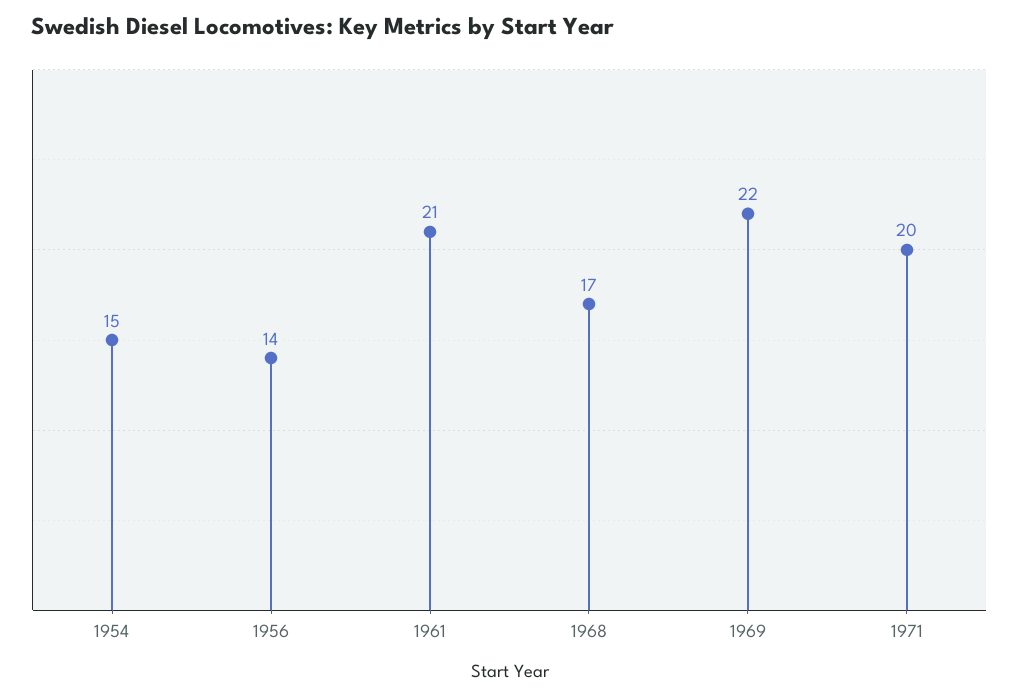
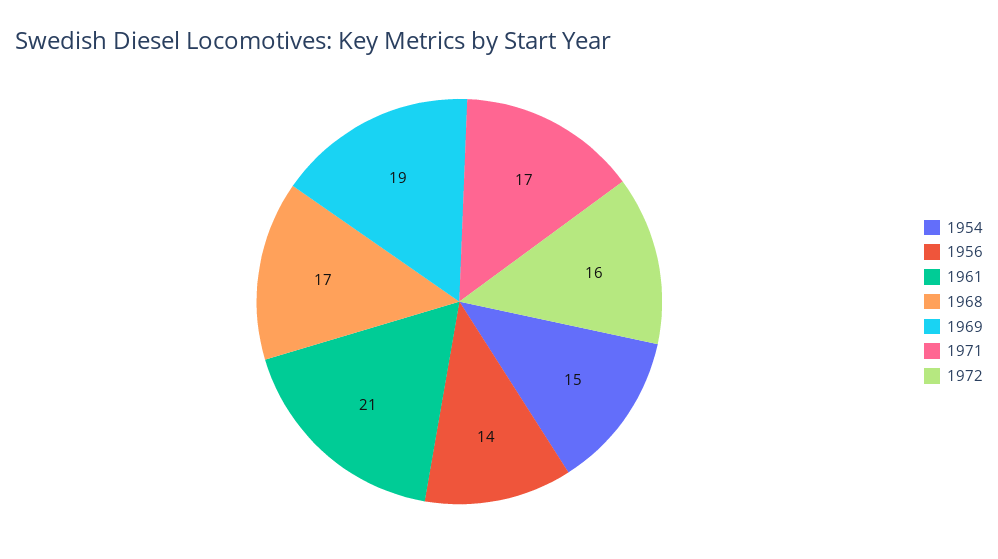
1969: 22 -> 19
1971: 20 -> 17
1972: none -> 16

